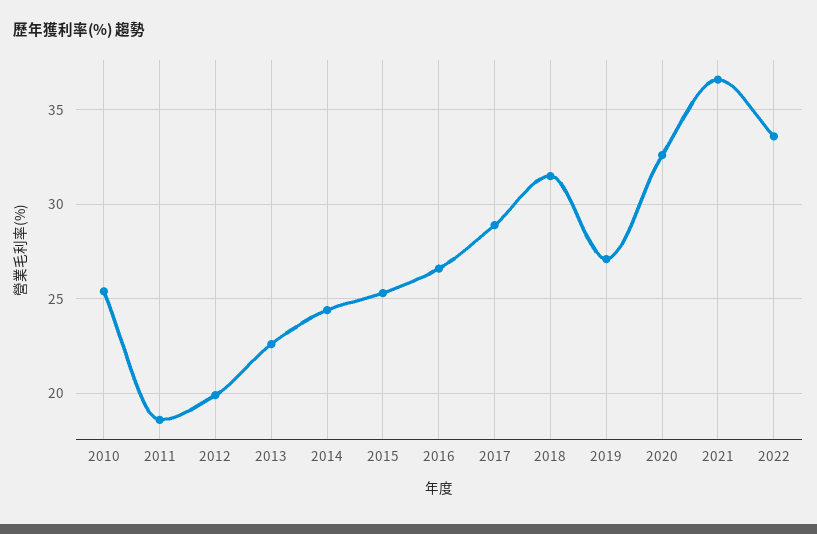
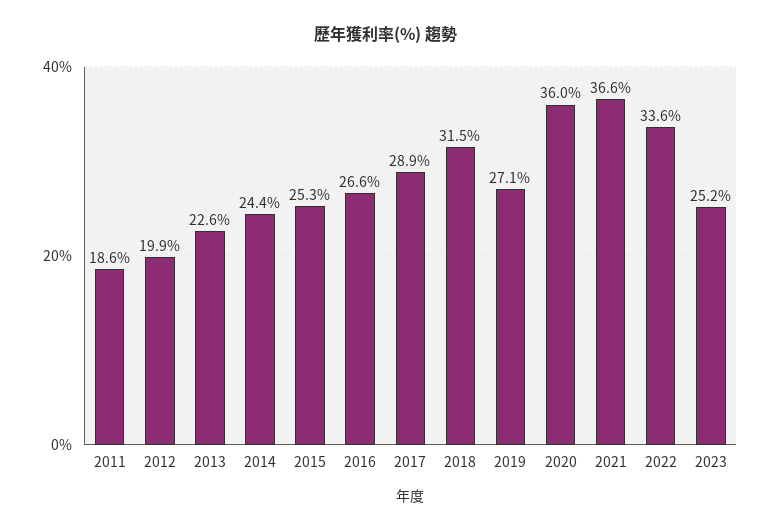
2010: 25.5 -> none
2020: 32.5 -> 36
2023: none -> 25.2

